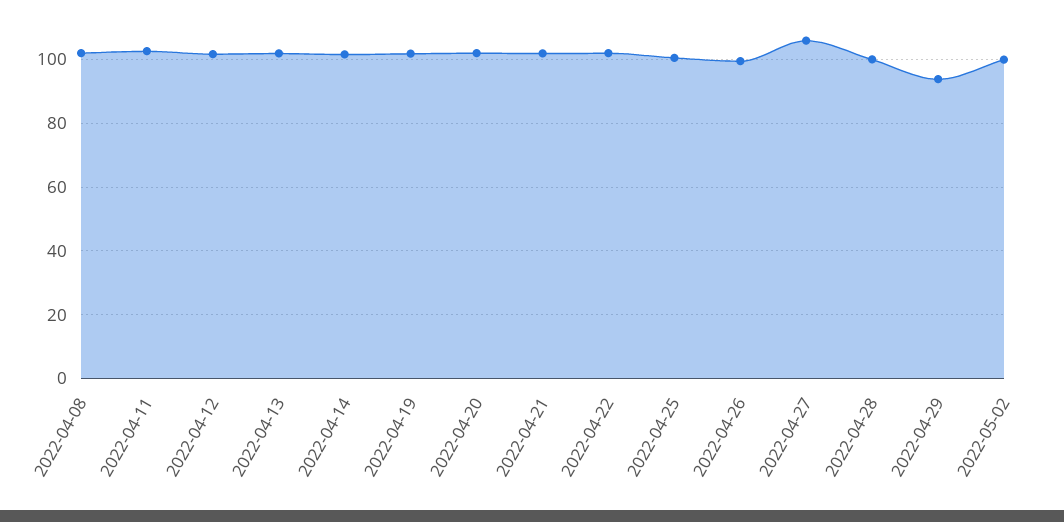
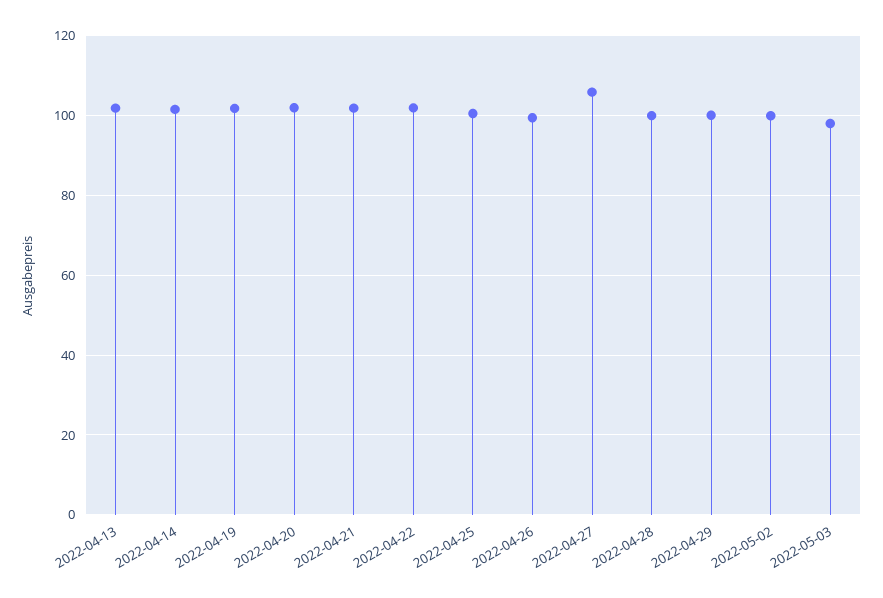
2022-04-08: 102 -> none
2022-04-11: 102 -> none
2022-04-12: 102 -> none
2022-04-29: 94 -> 100
2022-05-03: none -> 98

